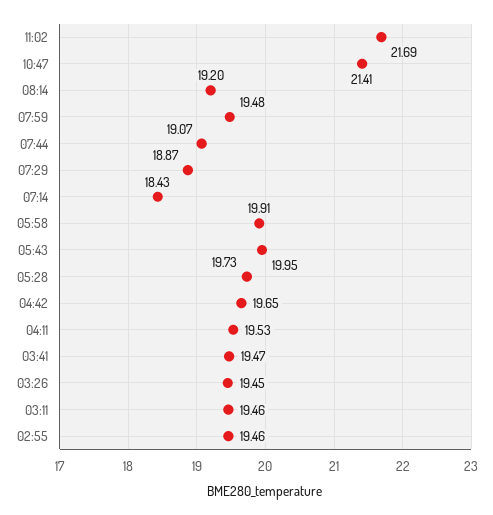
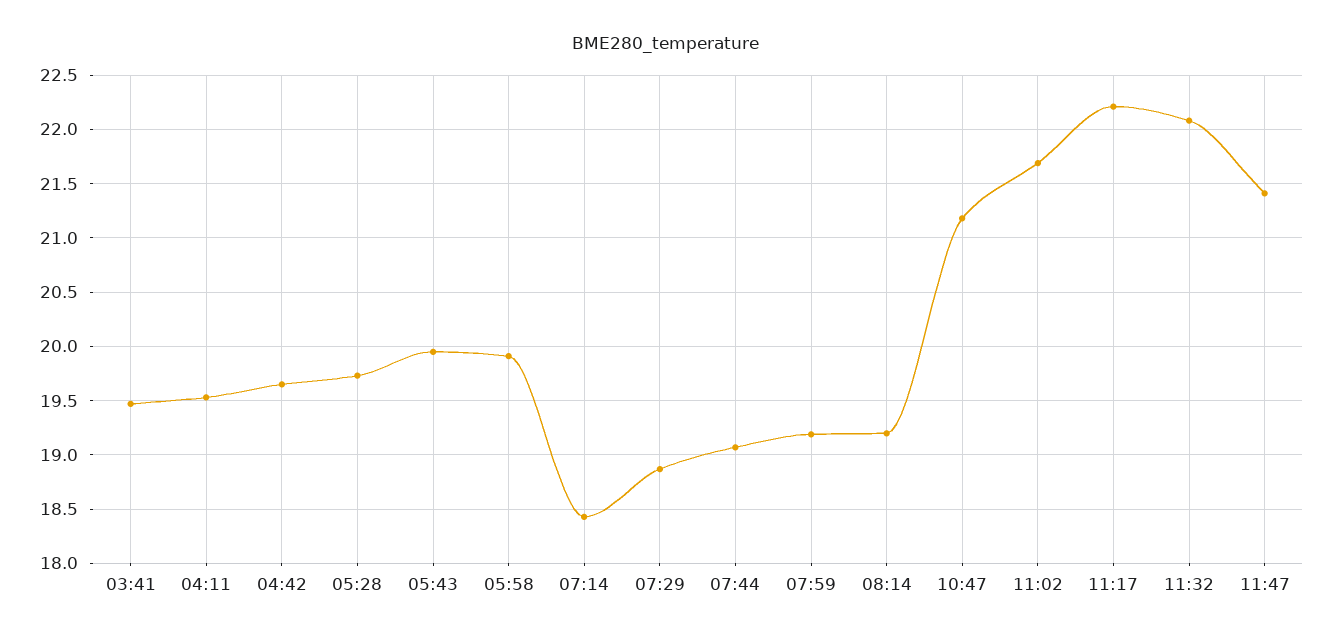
10:47: 21.41 -> 21.2
07:59: 19.48 -> 19.2
03:26: 19.45 -> none
03:11: 19.46 -> none
02:55: 19.46 -> none
11:17: none -> 22.2
11:32: none -> 22.1
11:47: none -> 21.4

